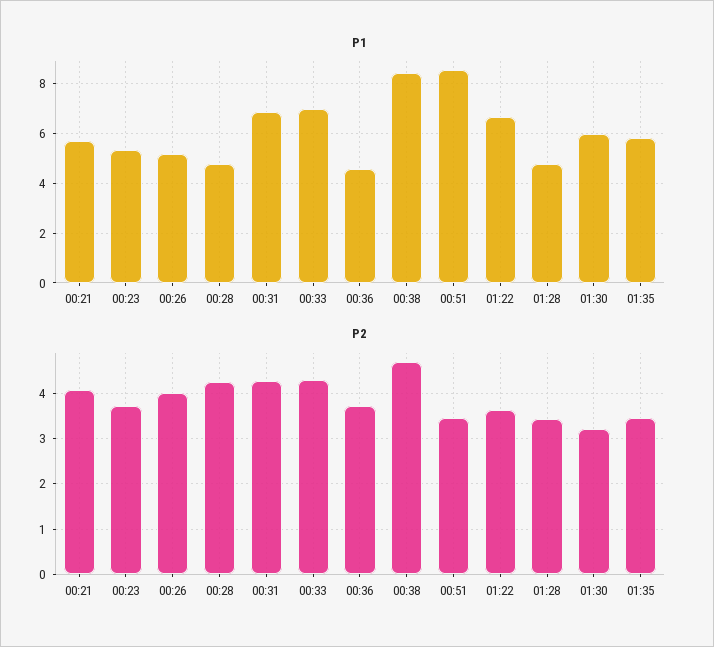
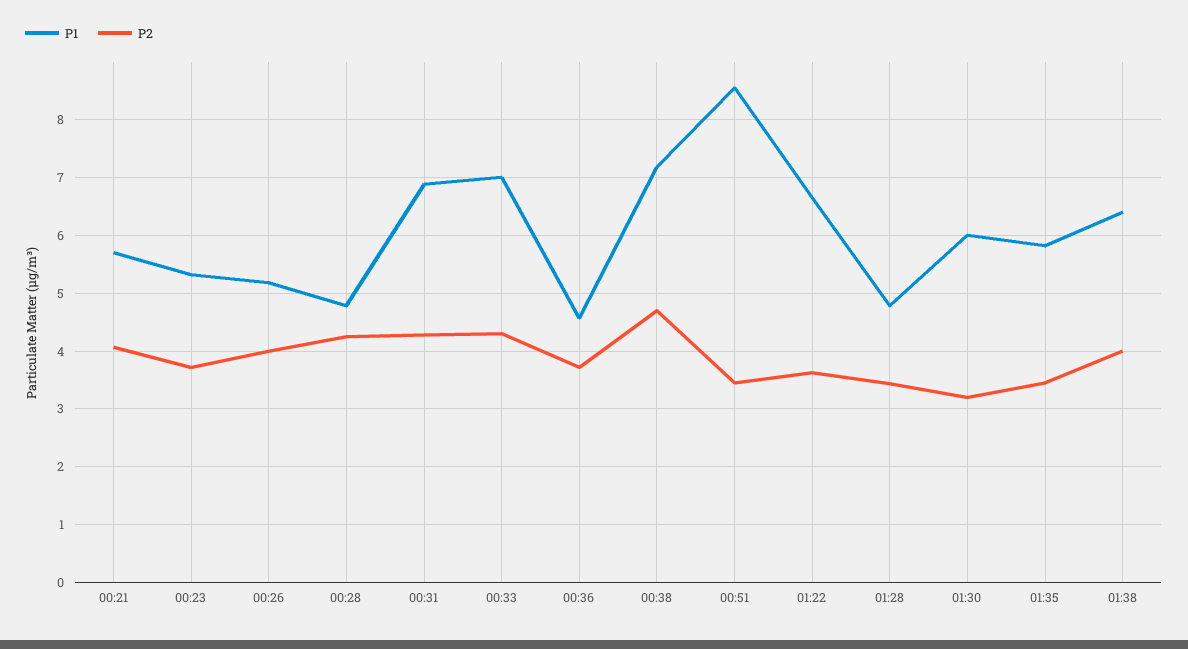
P1, 00:38: 8.5 -> 7.2
P1, 01:38: none -> 6.4
P2, 01:38: none -> 4

